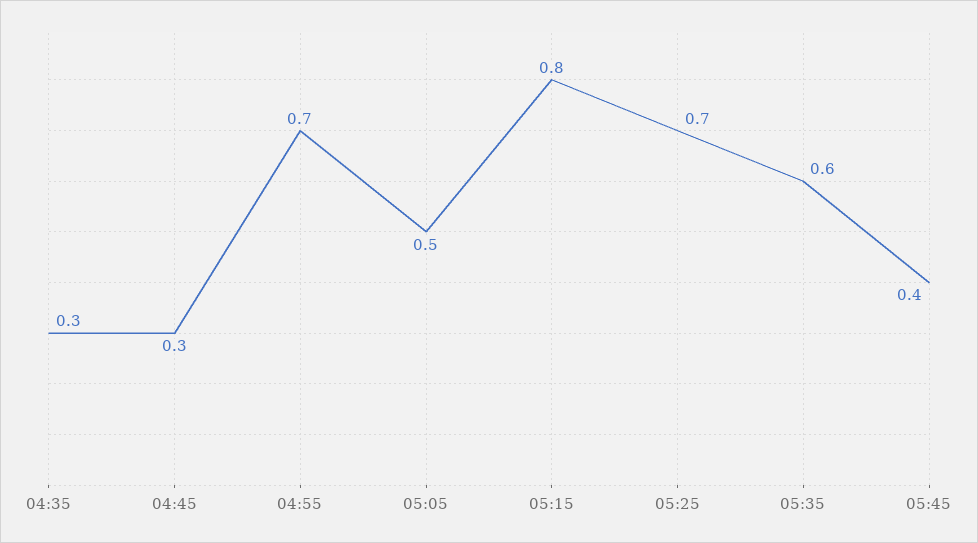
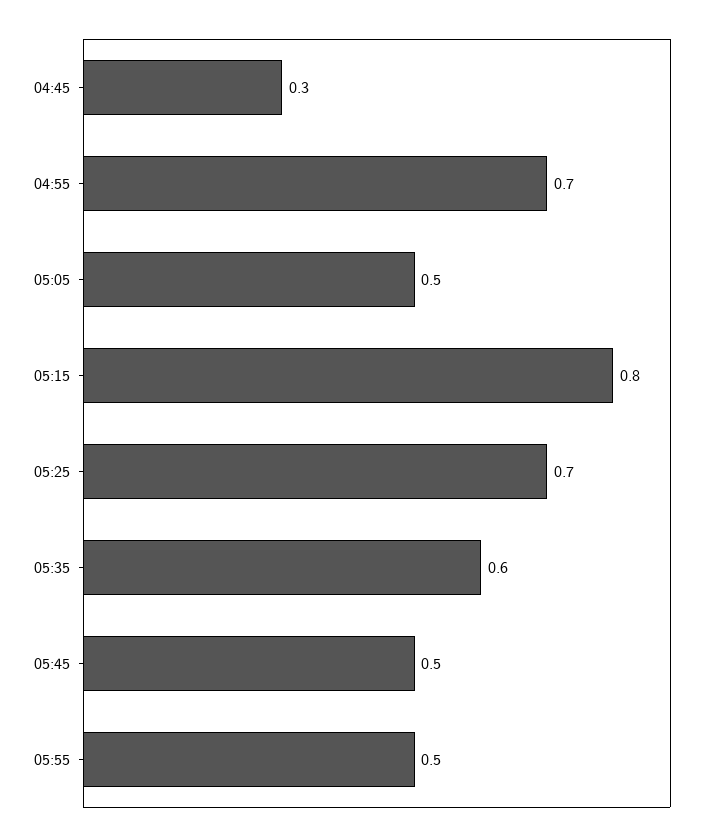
04:35: 0.3 -> none
05:45: 0.4 -> 0.5
05:55: none -> 0.5

